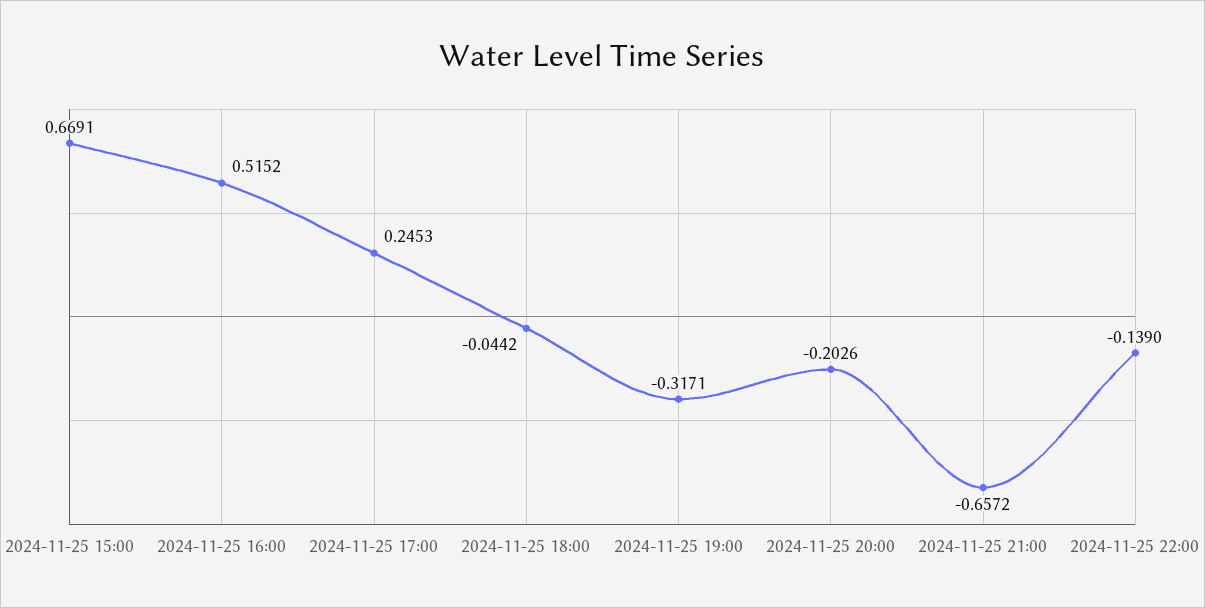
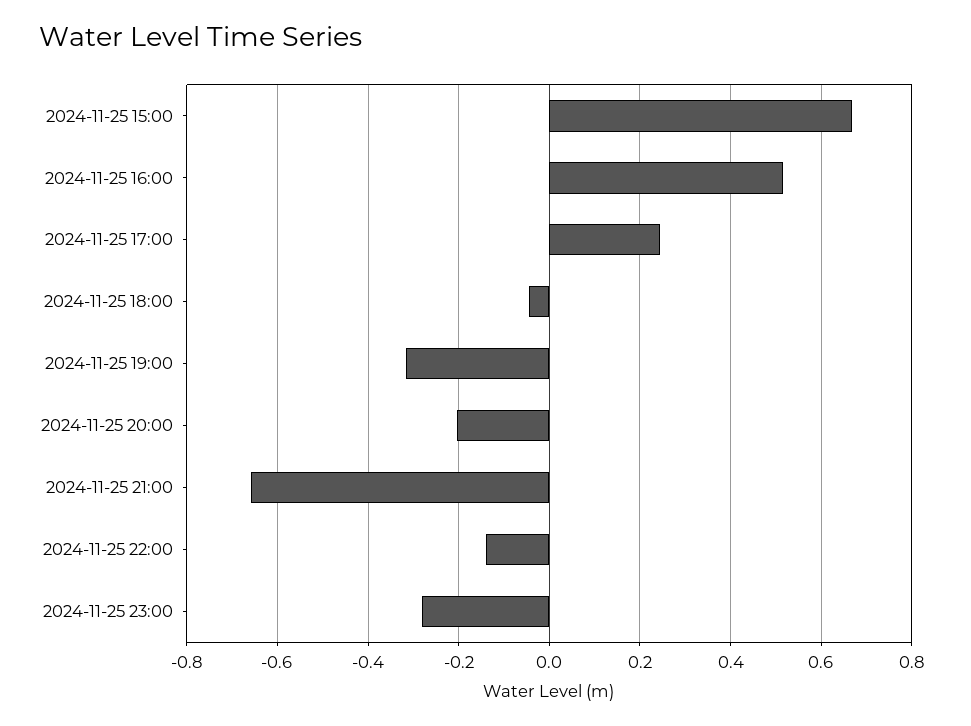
2024-11-25 23:00: none -> -0.28

